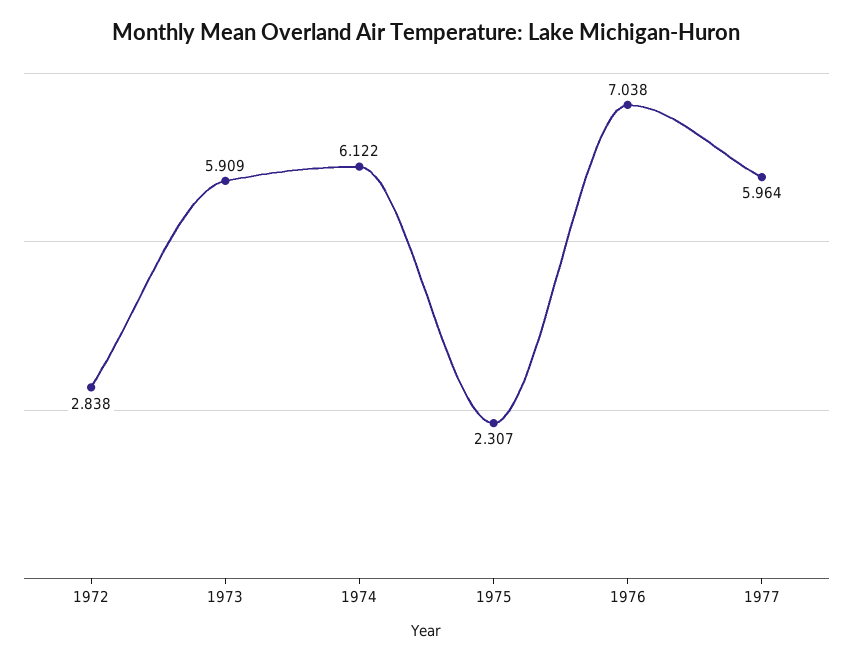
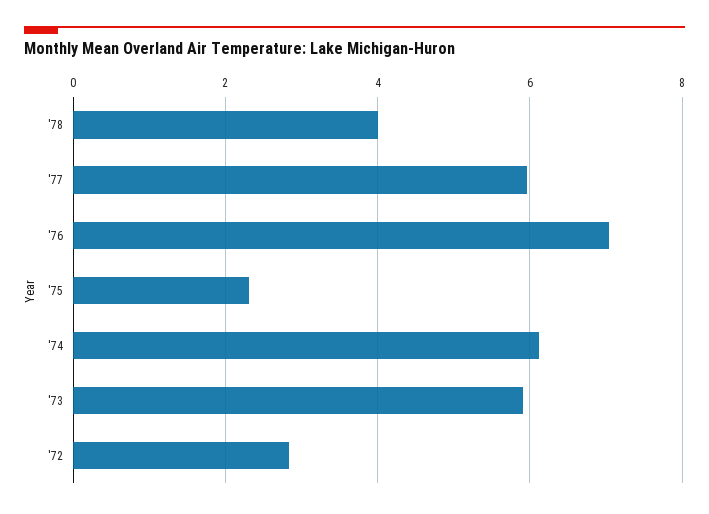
'78: none -> 4

